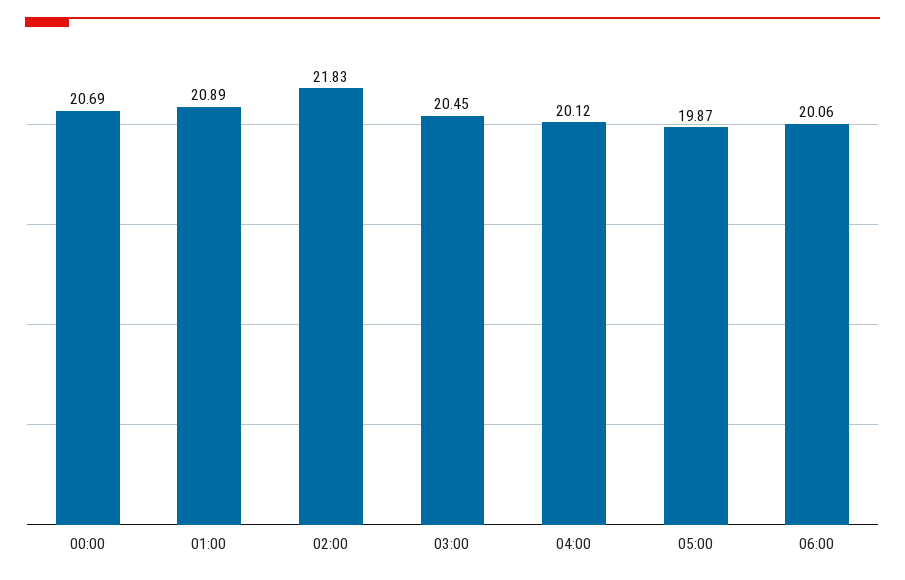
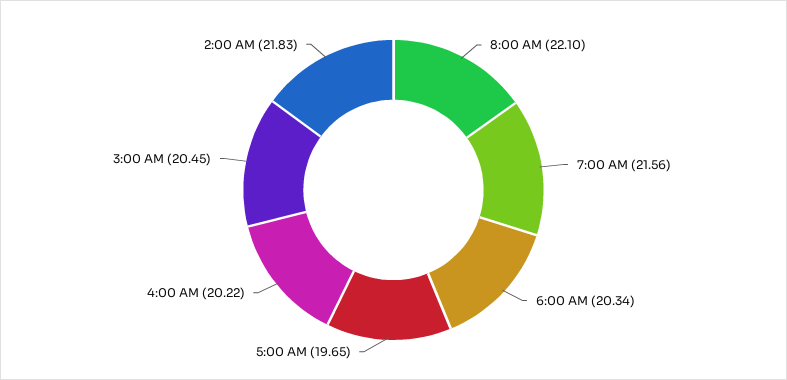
00:00: 20.69 -> none
01:00: 20.89 -> none
04:00: 20.12 -> 20.22
05:00: 19.87 -> 19.65
06:00: 20.06 -> 20.34
8:00 AM: none -> 22.1
7:00 AM: none -> 21.56

